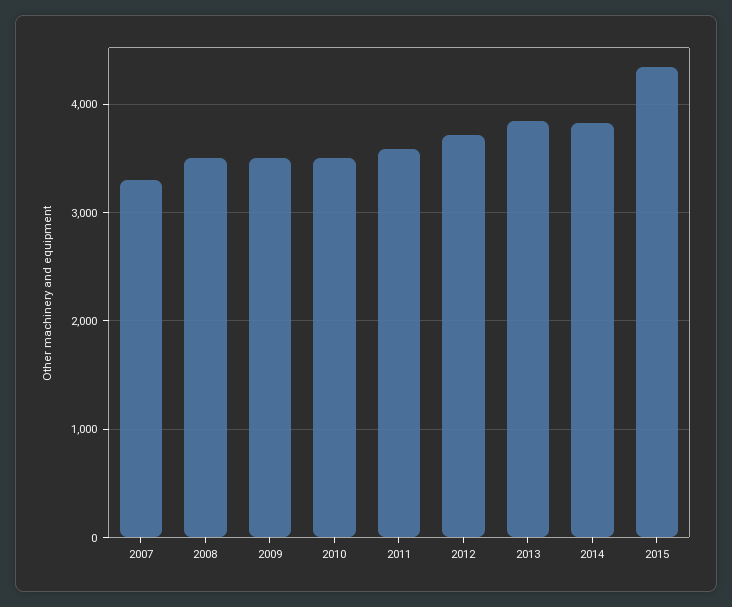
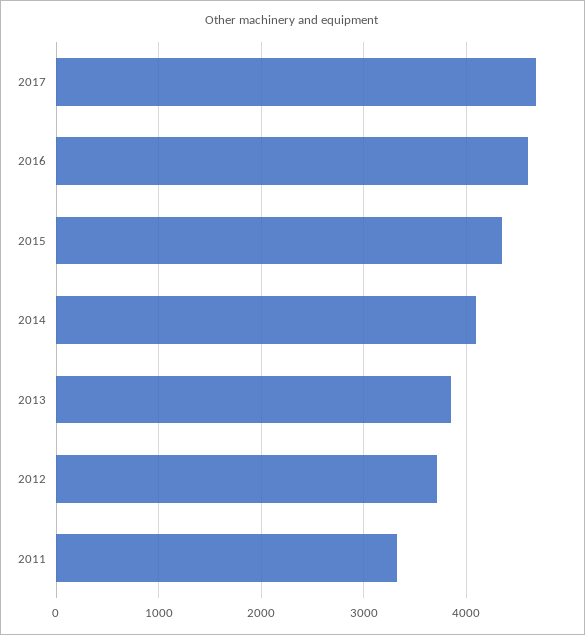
2007: 3300 -> none
2008: 3500 -> none
2009: 3500 -> none
2010: 3500 -> none
2011: 3600 -> 3300
2014: 3800 -> 4100
2017: none -> 4700
2016: none -> 4600

